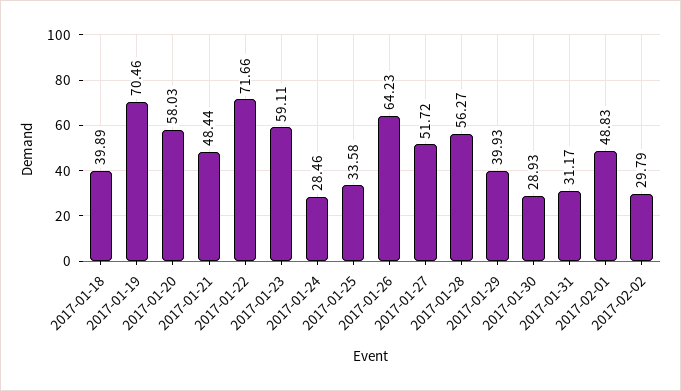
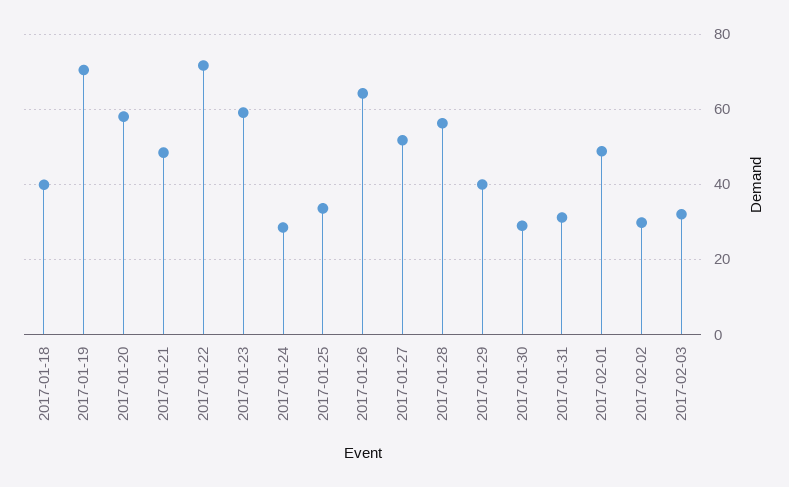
2017-02-03: none -> 32

